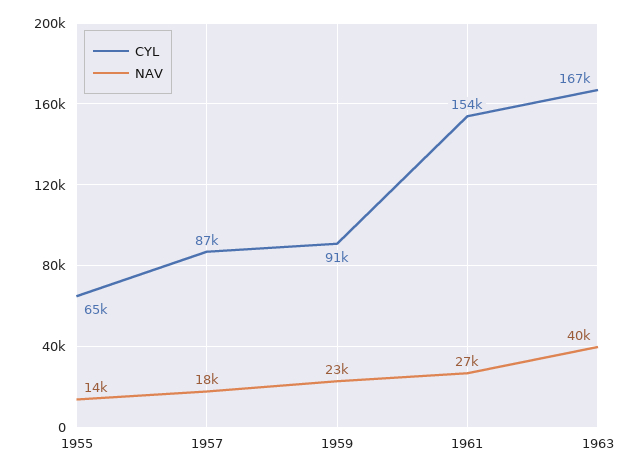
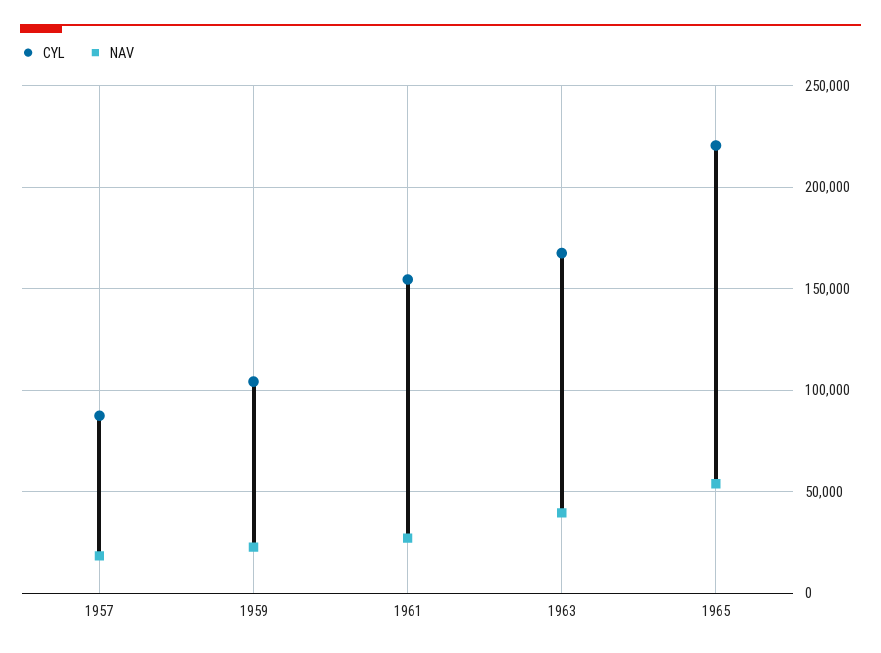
CYL, 1955: 65000 -> none
NAV, 1955: 14000 -> none
CYL, 1959: 91000 -> 105000
CYL, 1965: none -> 220000
NAV, 1965: none -> 55000

